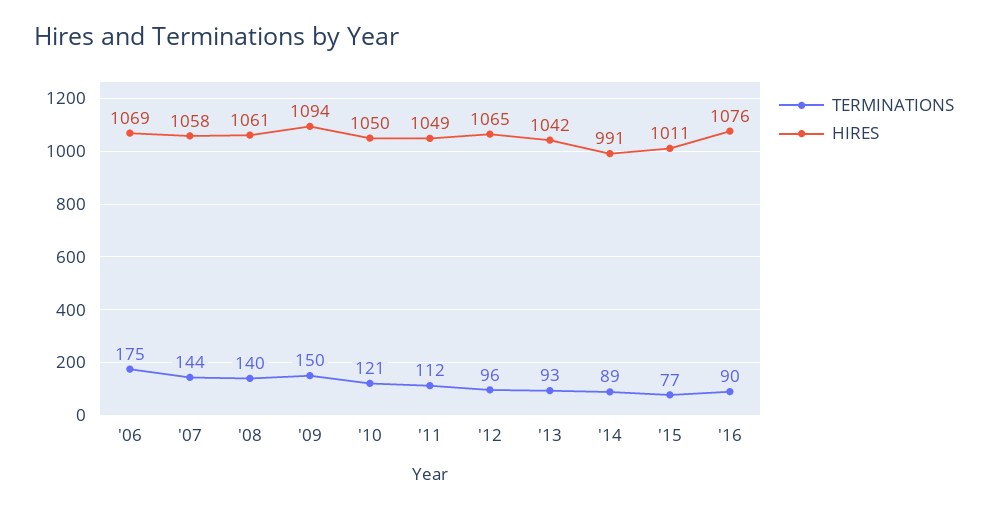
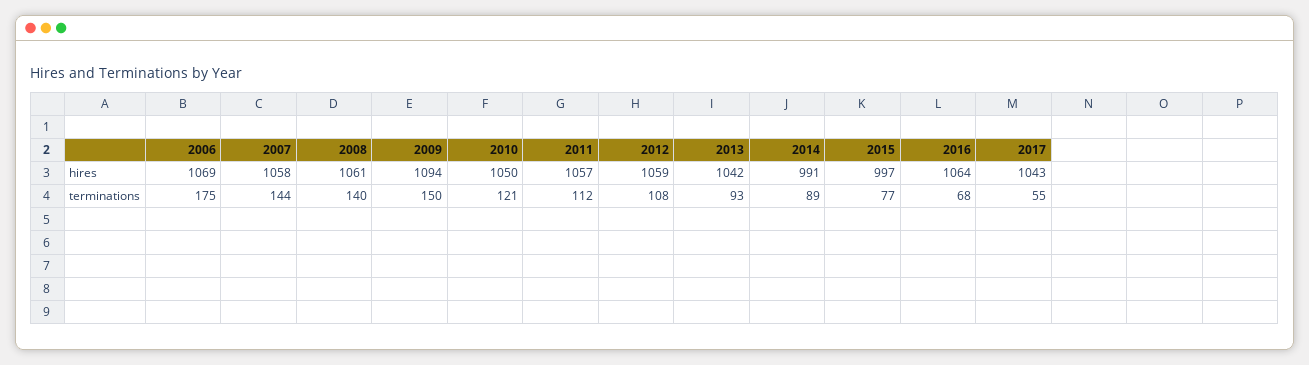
HIRES, '11: 1049 -> 1057
TERMINATIONS, '12: 96 -> 108
HIRES, '12: 1065 -> 1059
HIRES, '15: 1011 -> 997
TERMINATIONS, '16: 90 -> 68
HIRES, '16: 1076 -> 1064
HIRES, 2017: none -> 1043
TERMINATIONS, 2017: none -> 55

